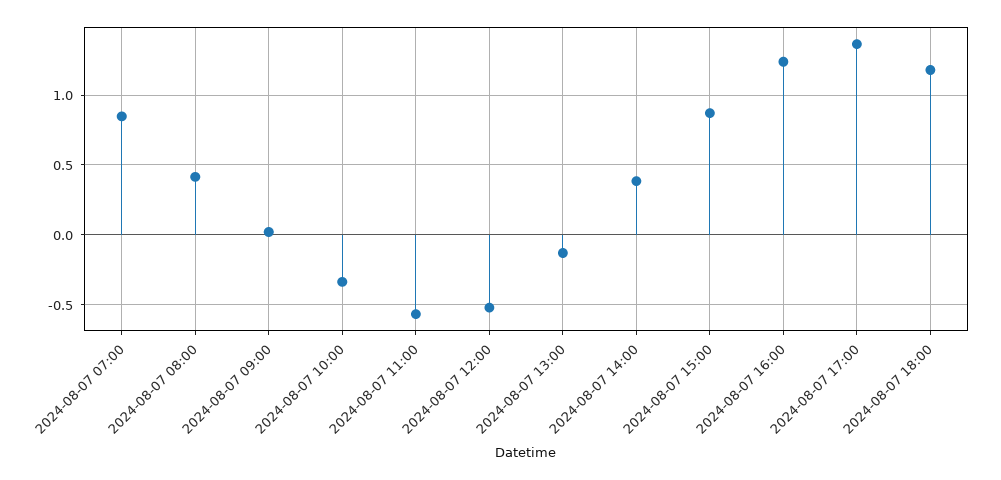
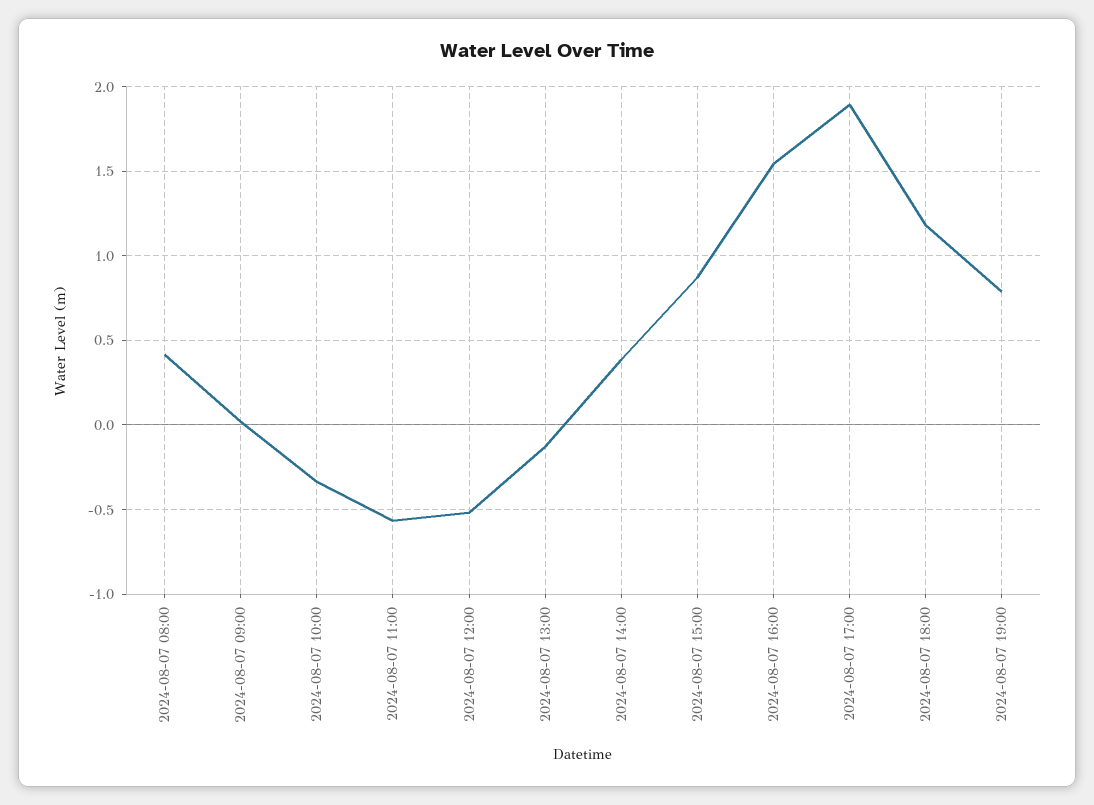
2024-08-07 07:00: 0.85 -> none
2024-08-07 16:00: 1.25 -> 1.55
2024-08-07 17:00: 1.35 -> 1.9
2024-08-07 19:00: none -> 0.8

